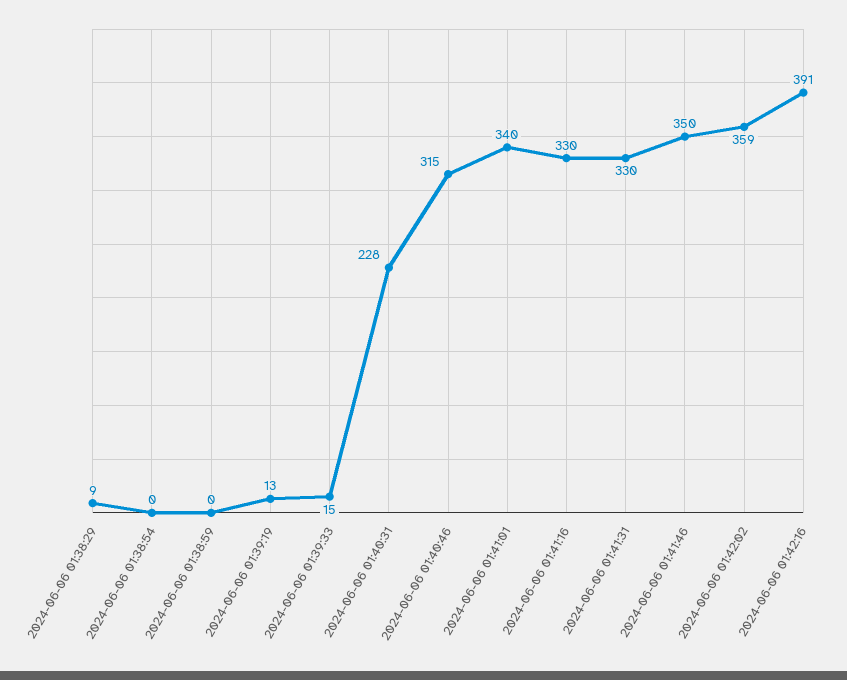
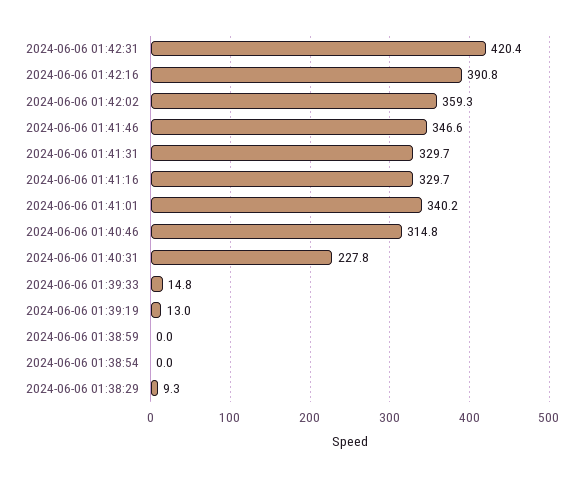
2024-06-06 01:41:46: 350 -> 346.6
2024-06-06 01:42:31: none -> 420.4

